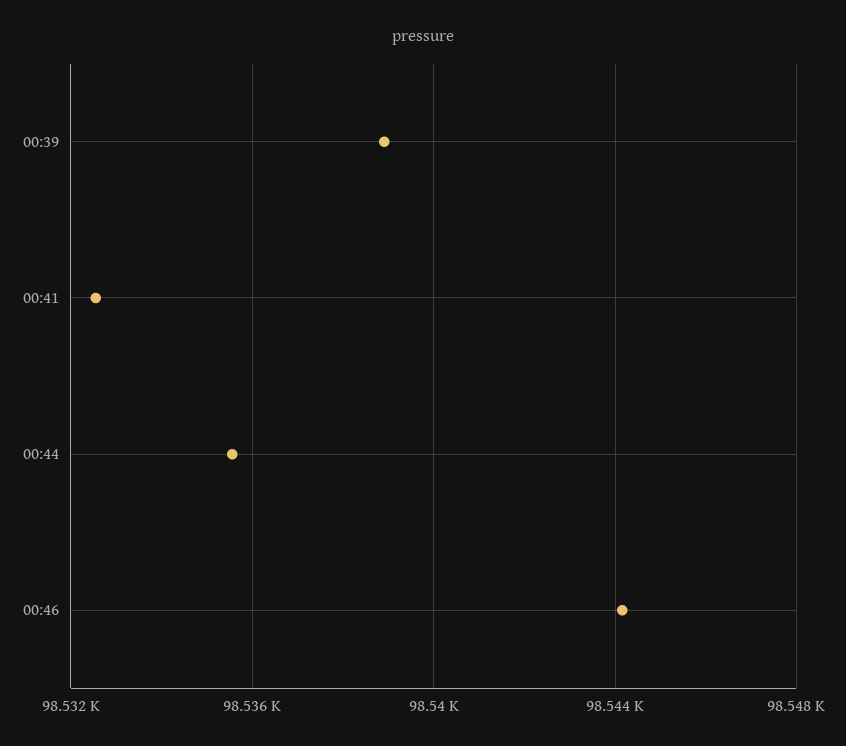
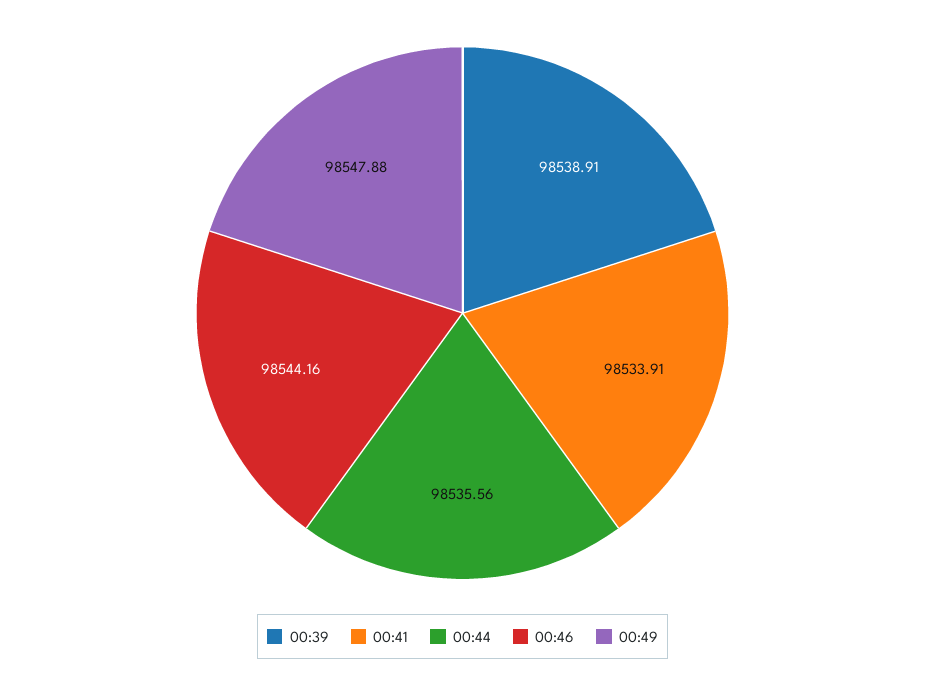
00:41: 98532.5 -> 98533.91
00:49: none -> 98547.88

